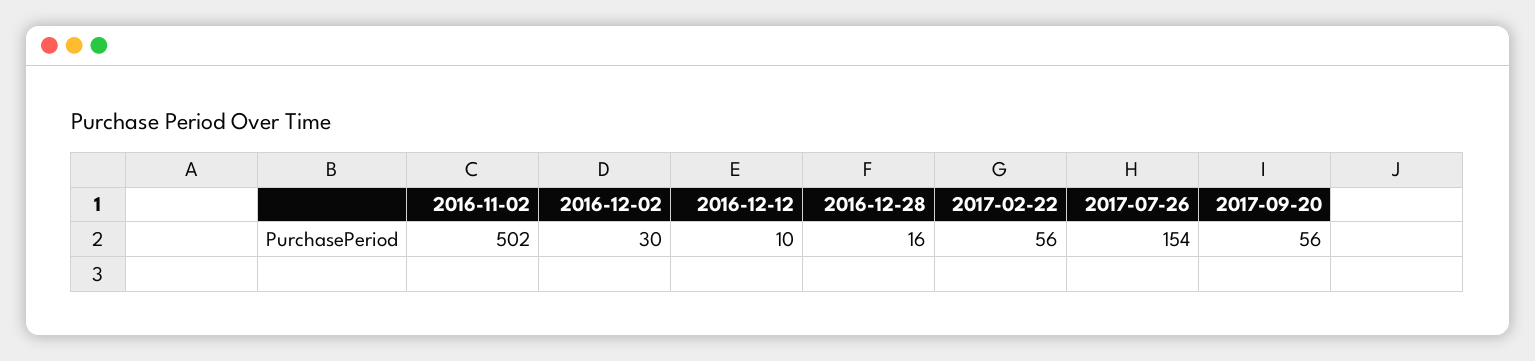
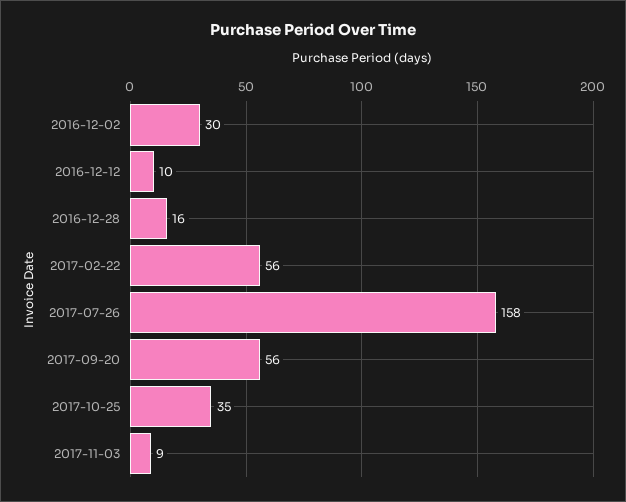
2016-11-02: 502 -> none
2017-07-26: 154 -> 158
2017-10-25: none -> 35
2017-11-03: none -> 9

